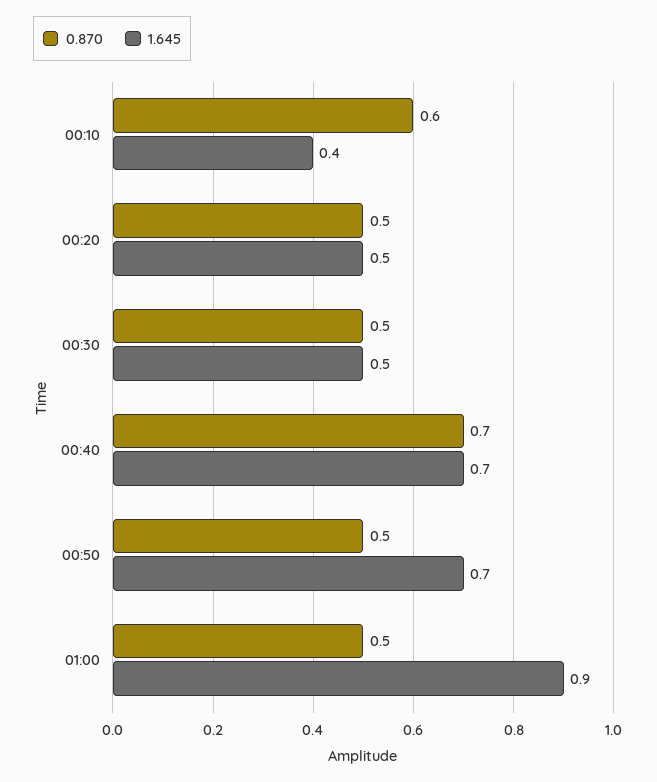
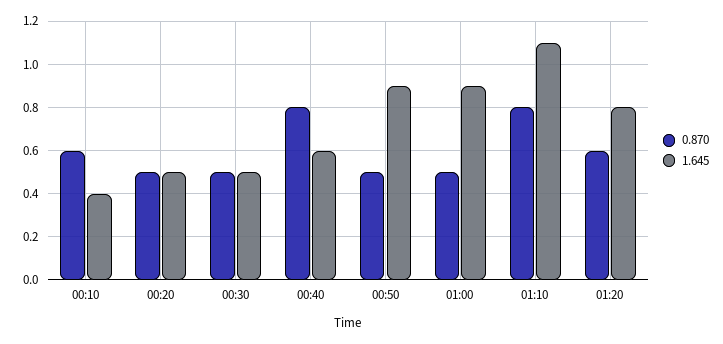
0.870, 00:40: 0.7 -> 0.8
1.645, 00:40: 0.7 -> 0.6
1.645, 00:50: 0.7 -> 0.9
0.870, 01:10: none -> 0.8
1.645, 01:10: none -> 1.1
0.870, 01:20: none -> 0.6
1.645, 01:20: none -> 0.8

